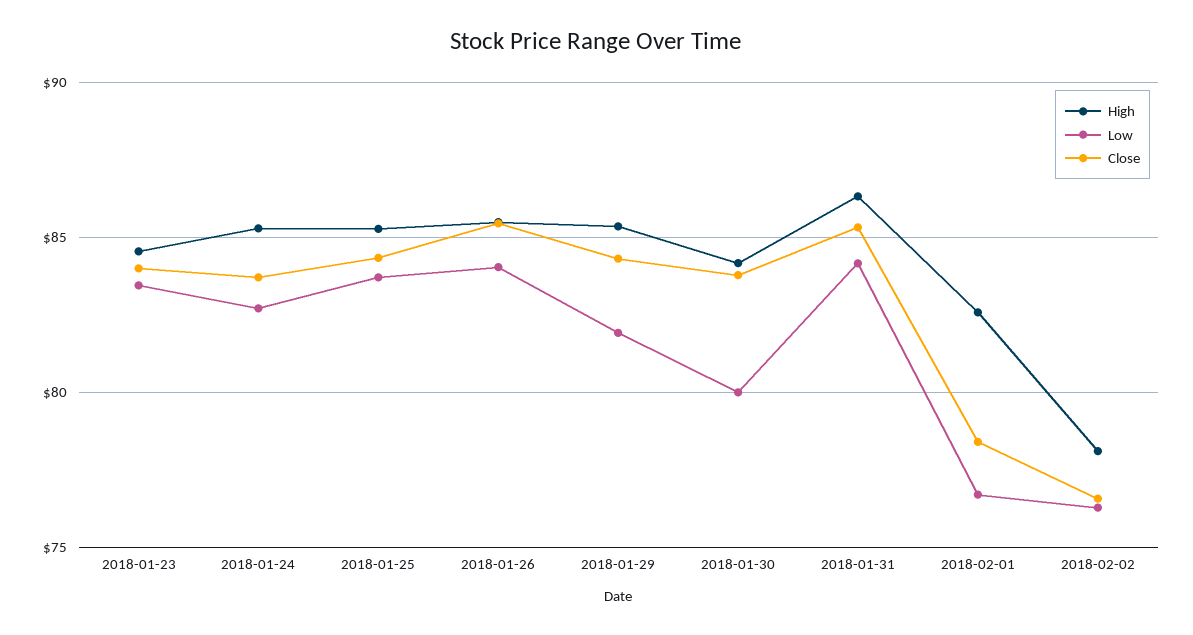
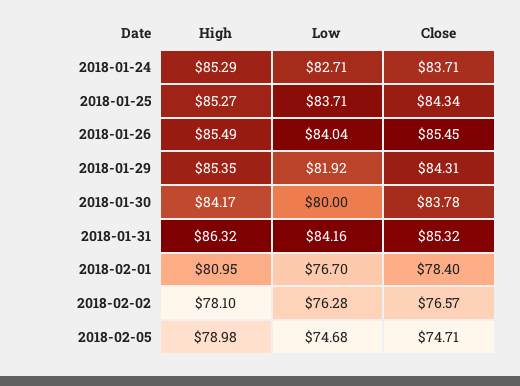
High, 2018-01-23: 84.5 -> none
Low, 2018-01-23: 83.5 -> none
Close, 2018-01-23: 84 -> none
High, 2018-02-01: 82.5 -> 80.95
High, 2018-02-05: none -> 78.98
Low, 2018-02-05: none -> 74.68
Close, 2018-02-05: none -> 74.71

